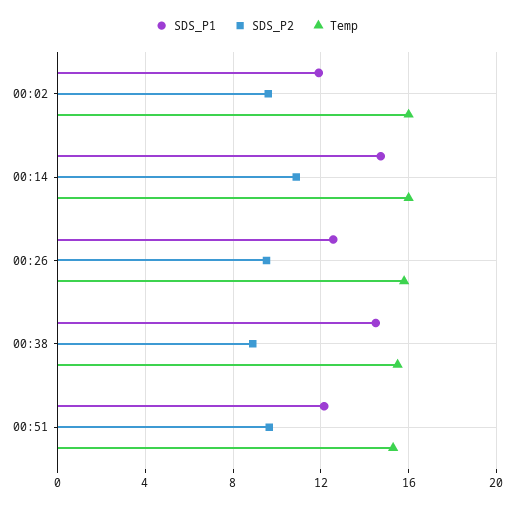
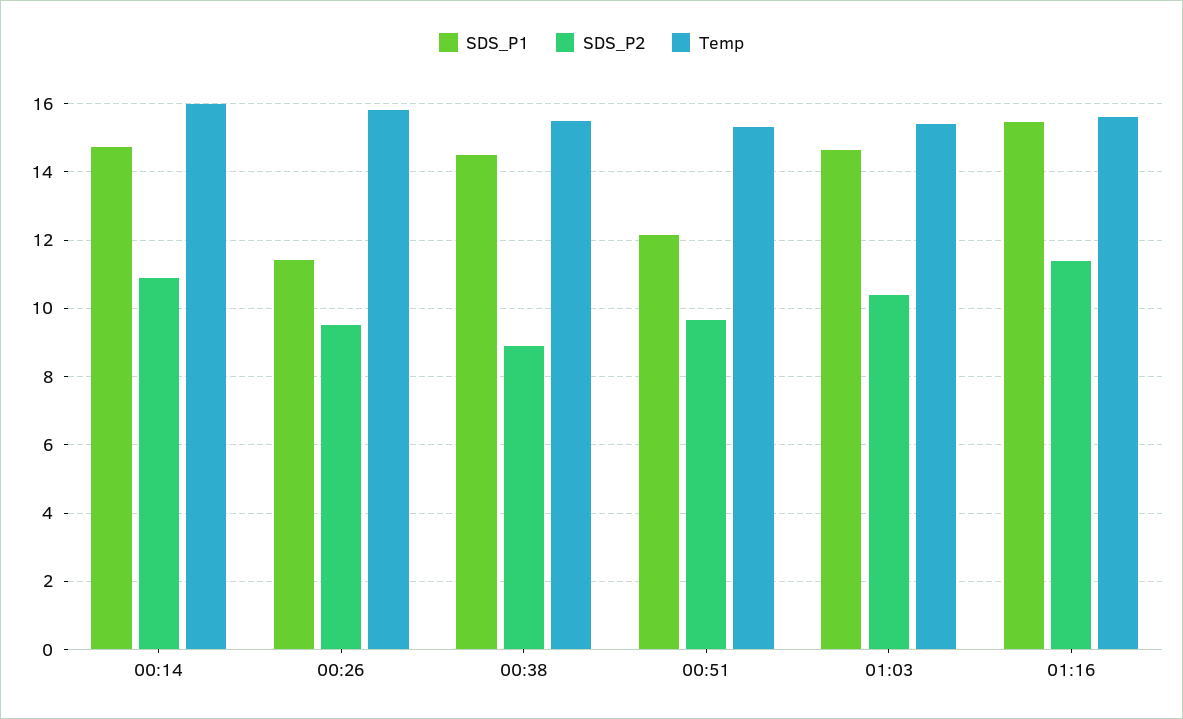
SDS_P1, 00:02: 12 -> none
SDS_P2, 00:02: 9.5 -> none
Temp, 00:02: 16 -> none
SDS_P1, 00:26: 12.5 -> 11.4
SDS_P1, 01:03: none -> 14.6
SDS_P2, 01:03: none -> 10.4
Temp, 01:03: none -> 15.4
SDS_P1, 01:16: none -> 15.4
SDS_P2, 01:16: none -> 11.4
Temp, 01:16: none -> 15.6

